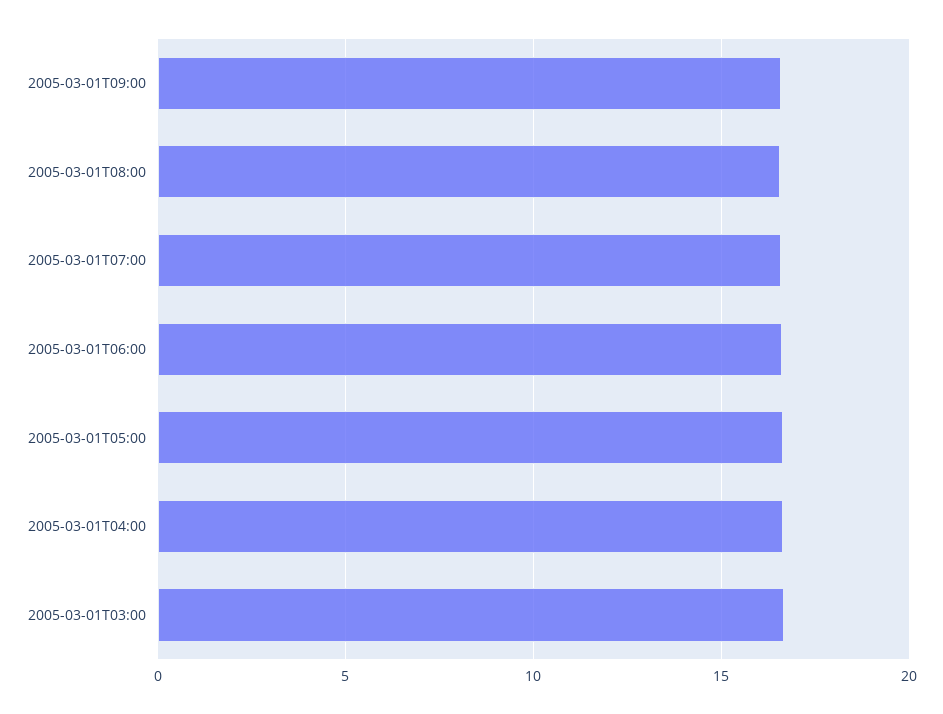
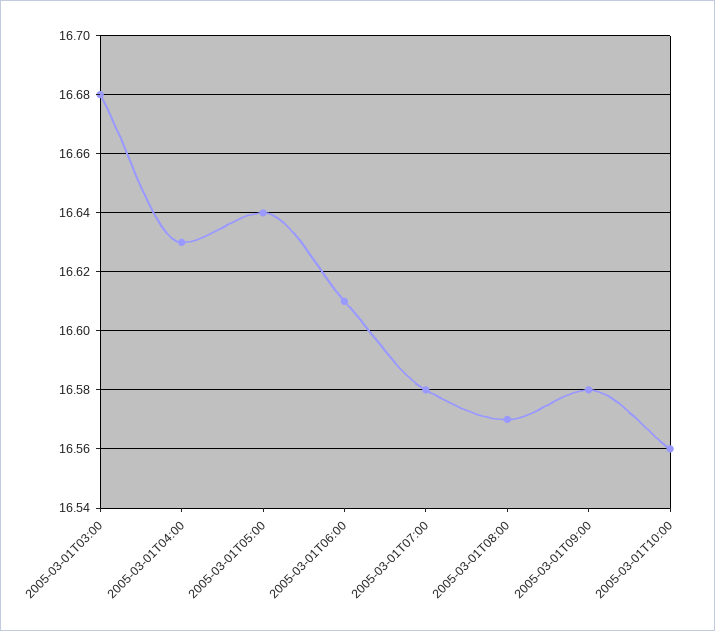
2005-03-01T10:00: none -> 16.56

